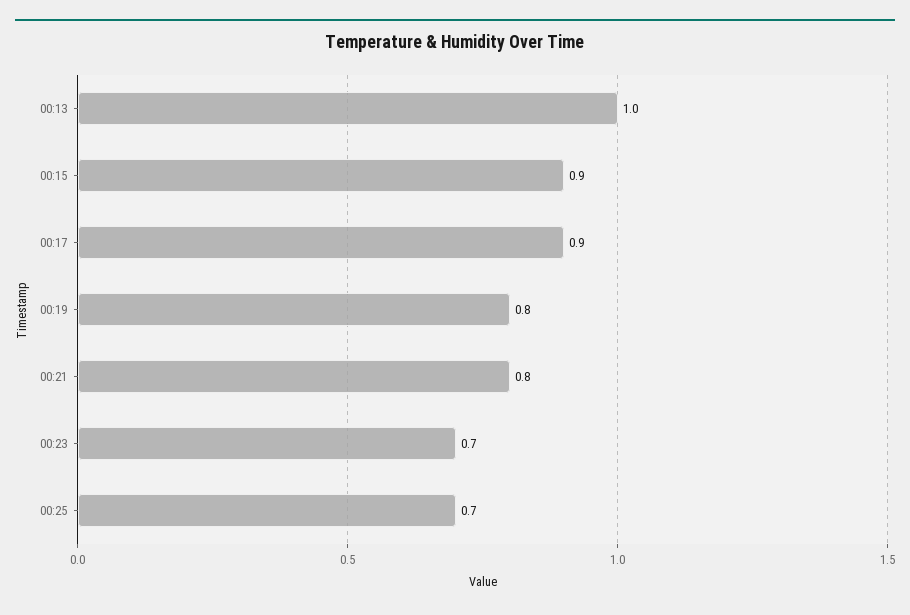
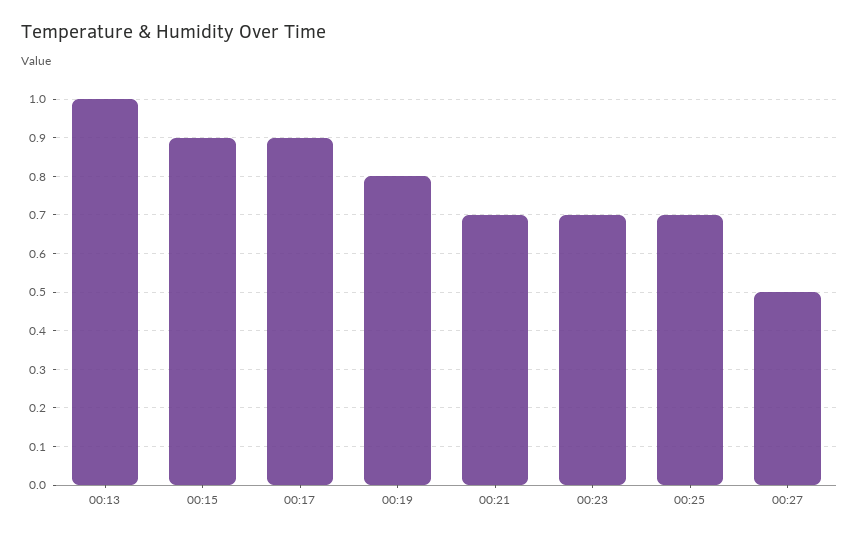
00:21: 0.8 -> 0.7
00:27: none -> 0.5

